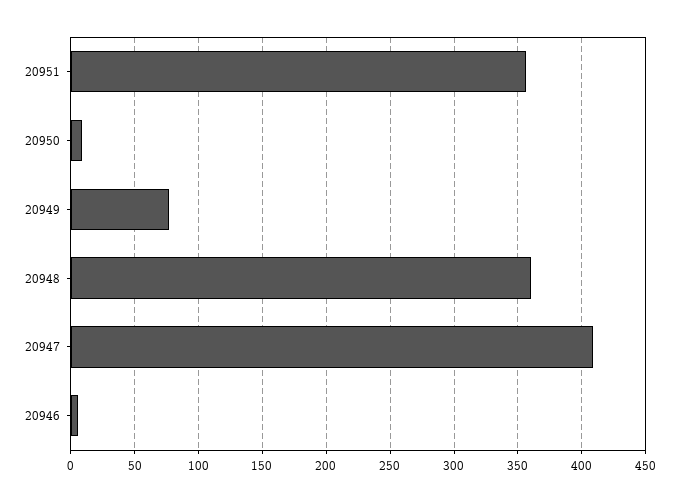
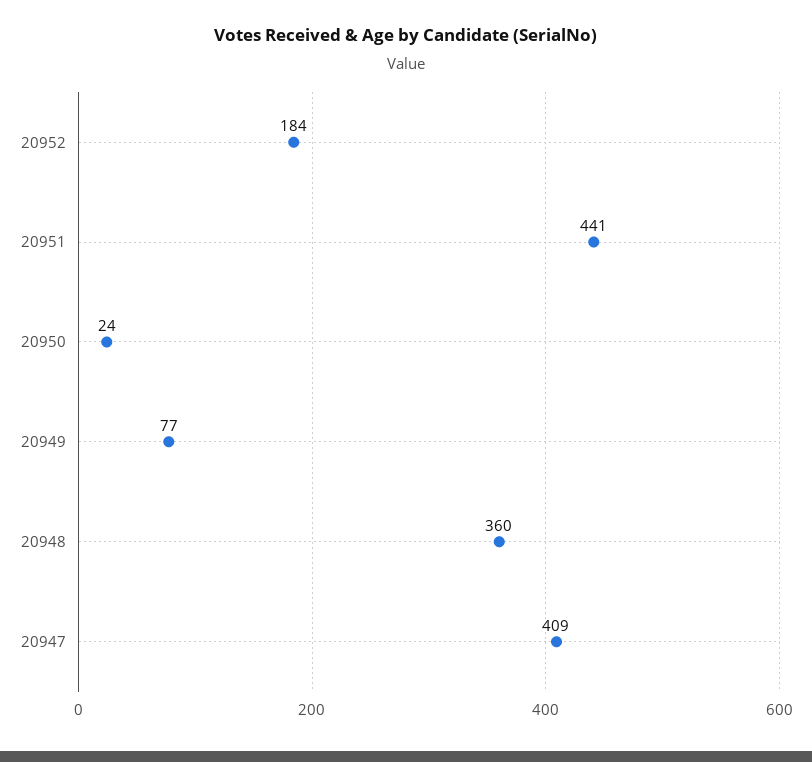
20951: 355 -> 441
20950: 10 -> 24
20946: 5 -> none
20952: none -> 184

